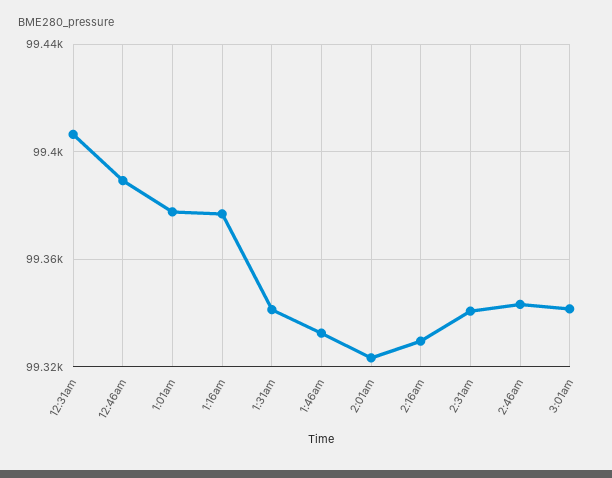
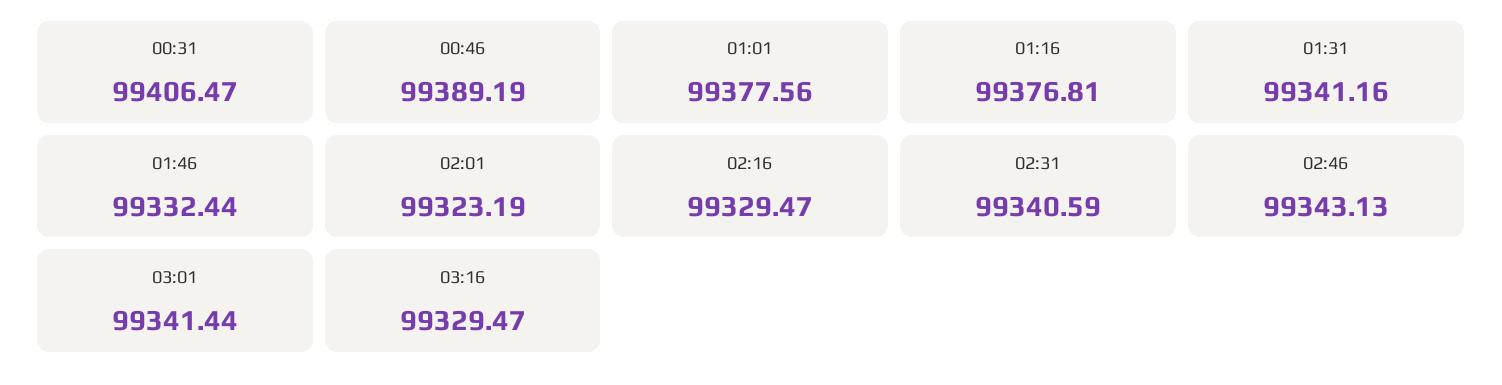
03:16: none -> 99329.47

